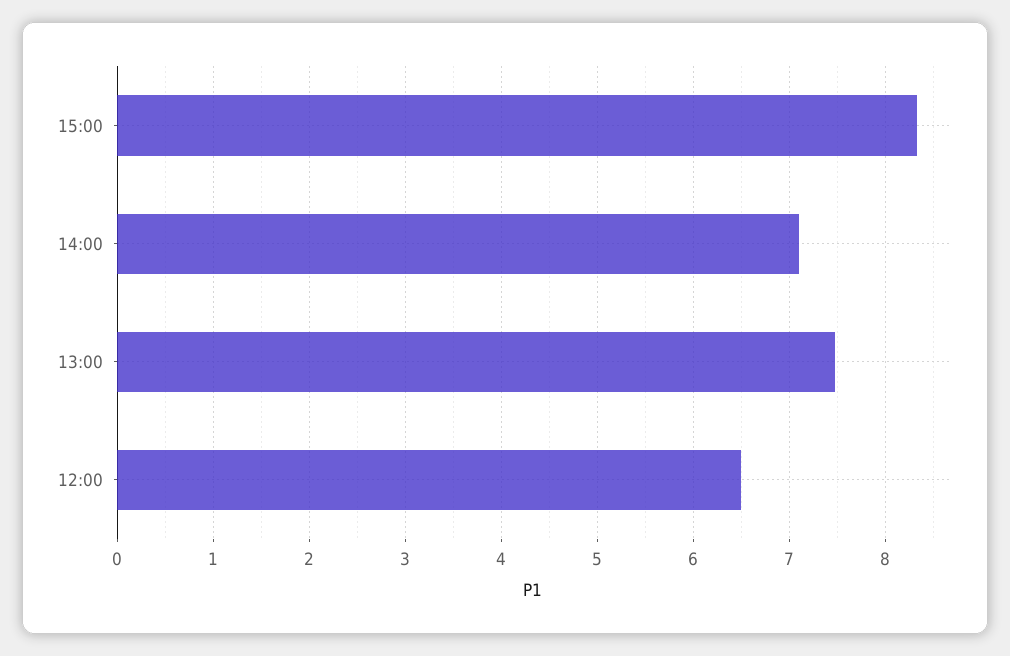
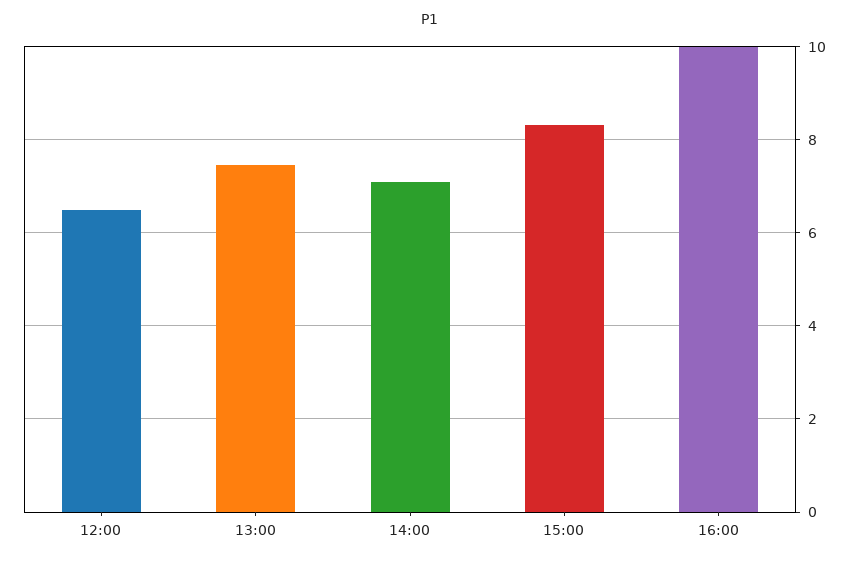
16:00: none -> 10

